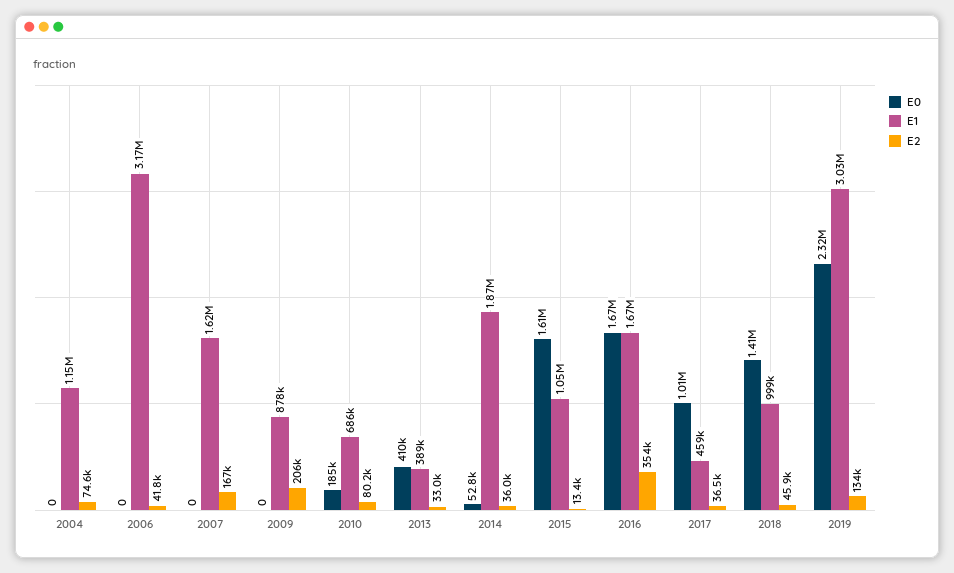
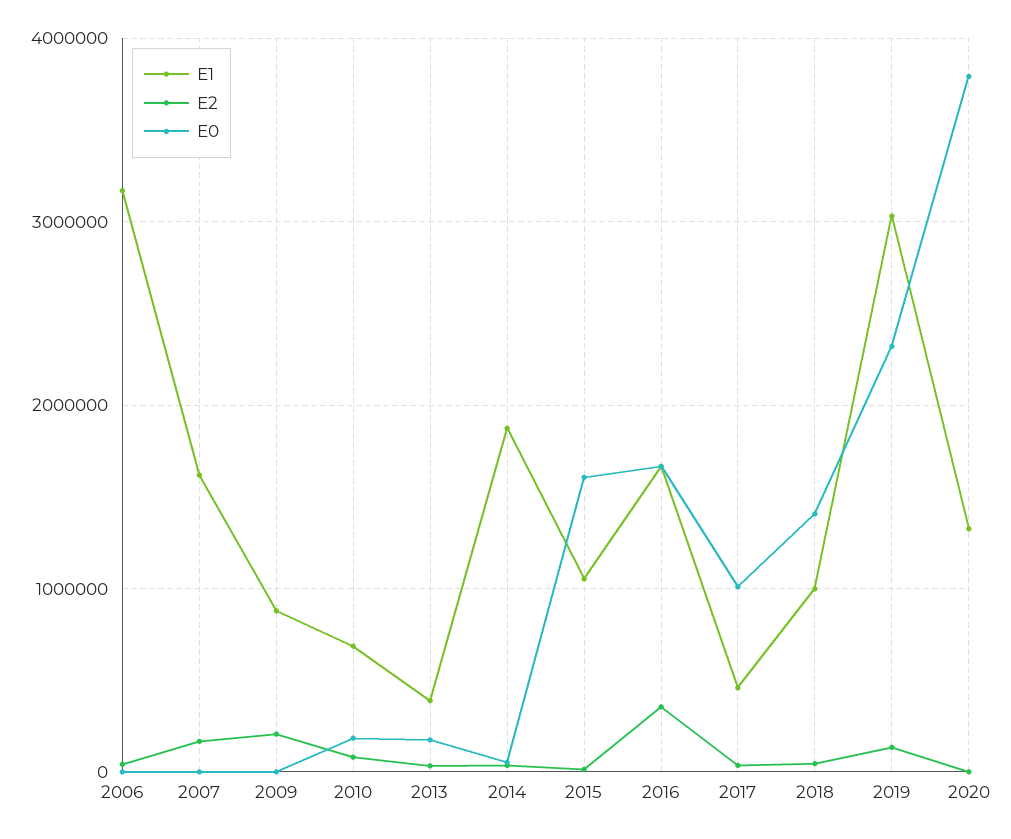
E0, 2004: 0 -> none
E1, 2004: 1150000 -> none
E2, 2004: 74600 -> none
E0, 2013: 410000 -> 200000
E1, 2020: none -> 1300000
E2, 2020: none -> 0
E0, 2020: none -> 3800000

